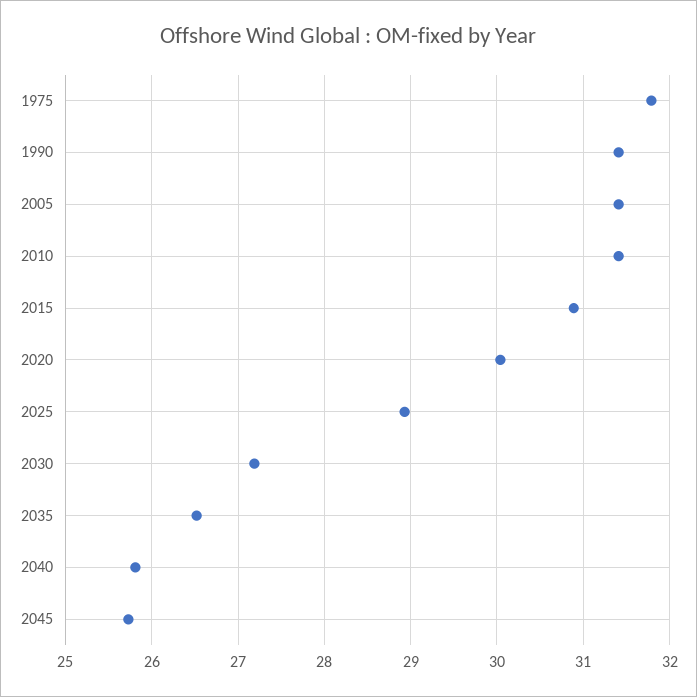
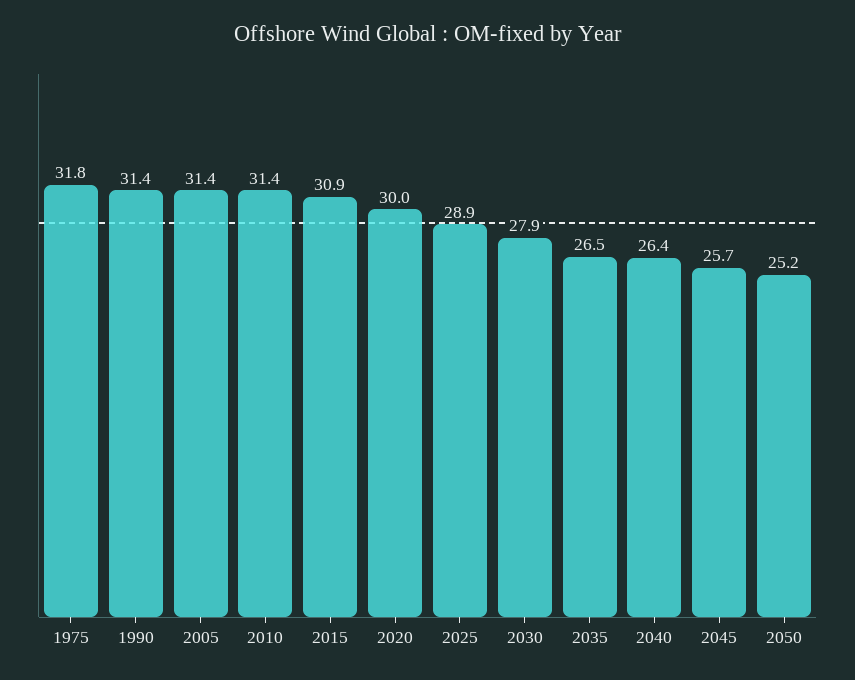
2030: 27.2 -> 27.9
2040: 25.8 -> 26.4
2050: none -> 25.2

